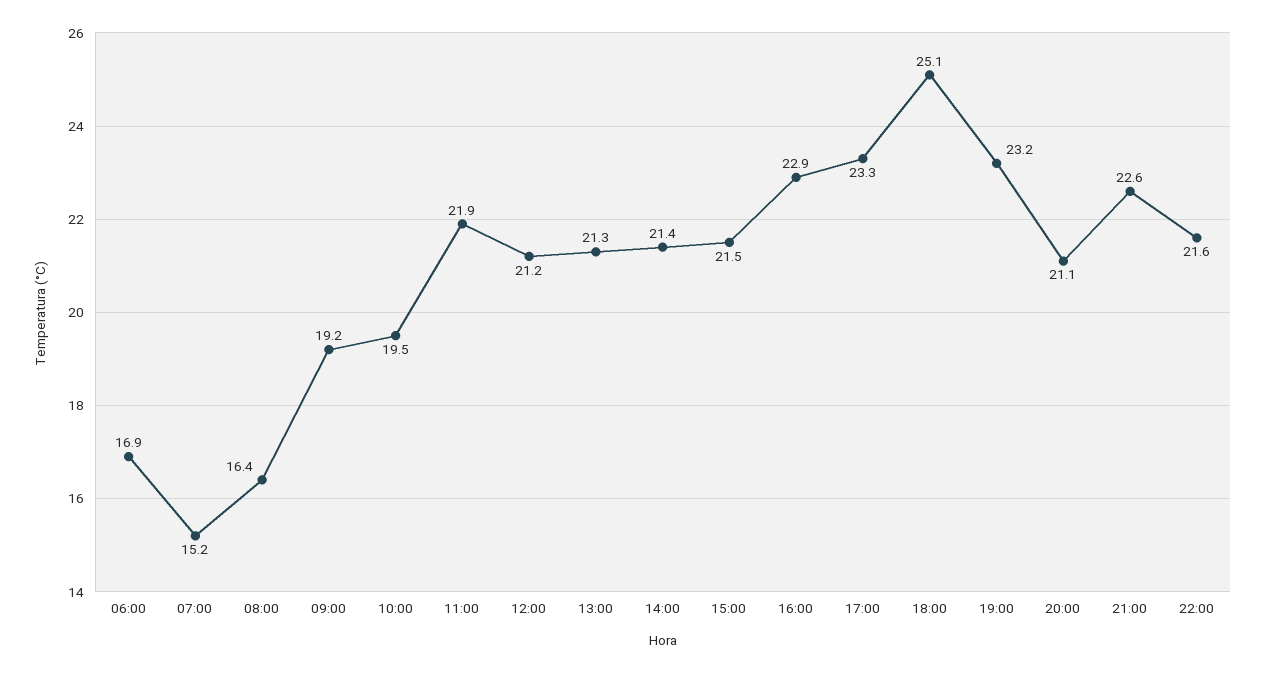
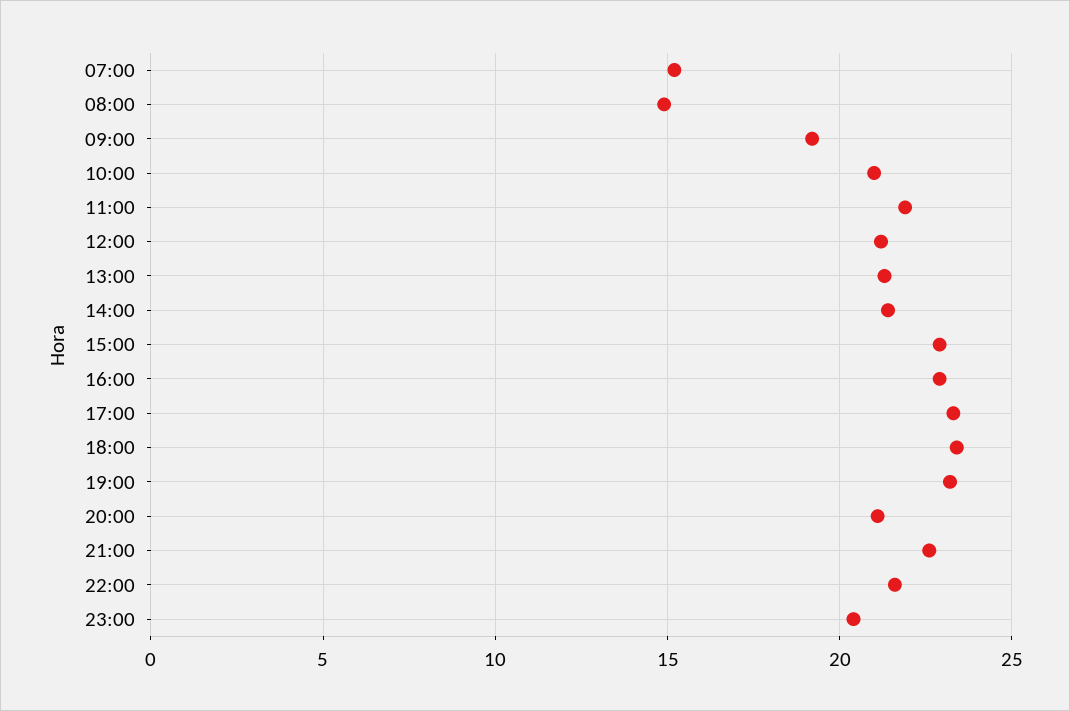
06:00: 16.9 -> none
08:00: 16.4 -> 15
10:00: 19.5 -> 21
15:00: 21.5 -> 23
18:00: 25.1 -> 23.5
23:00: none -> 20.5

